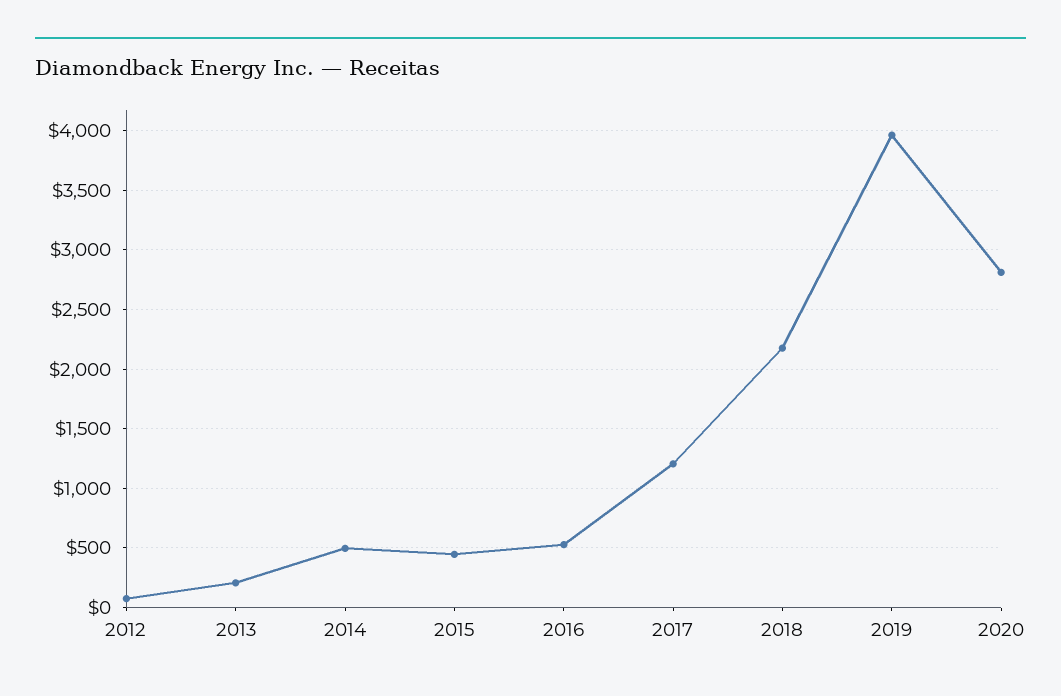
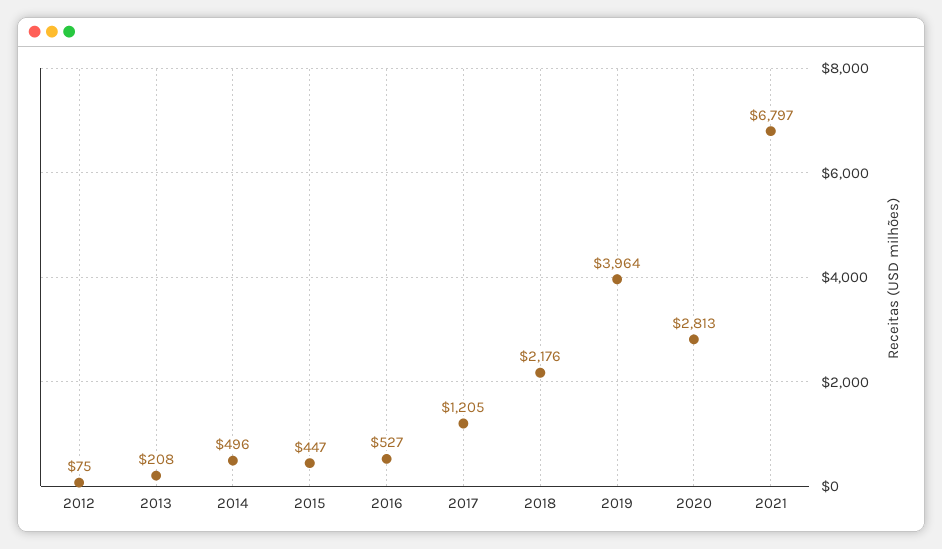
2021: none -> 6797

